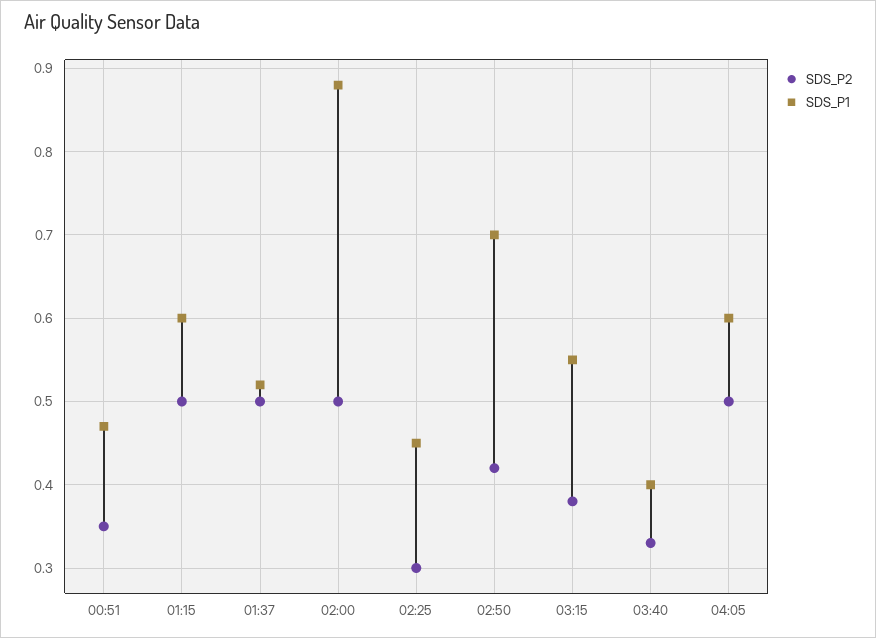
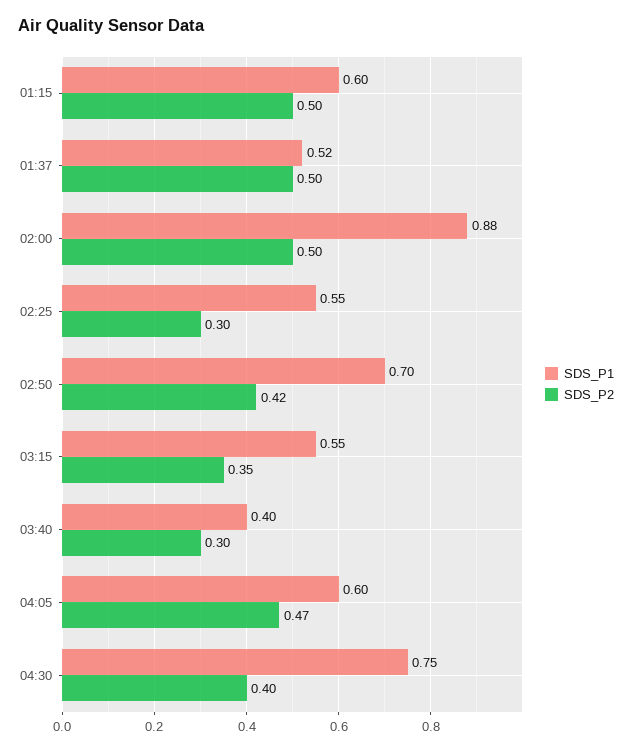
SDS_P2, 00:51: 0.35 -> none
SDS_P1, 00:51: 0.47 -> none
SDS_P1, 02:25: 0.45 -> 0.55
SDS_P2, 03:15: 0.38 -> 0.35
SDS_P2, 03:40: 0.33 -> 0.3
SDS_P2, 04:05: 0.5 -> 0.47
SDS_P1, 04:30: none -> 0.75
SDS_P2, 04:30: none -> 0.4

